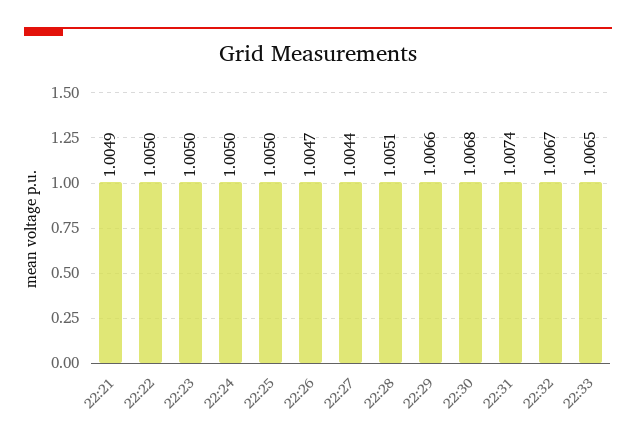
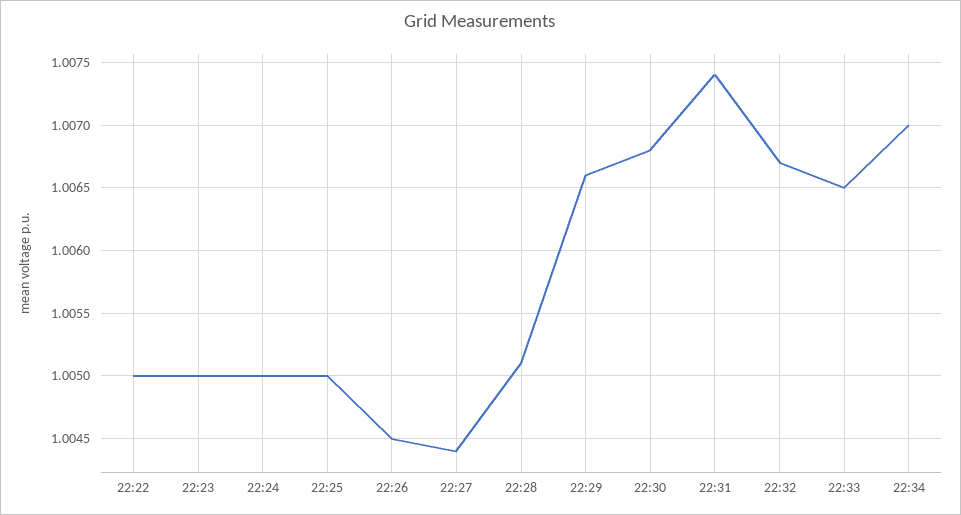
22:21: 1.0049 -> none
22:26: 1.0047 -> 1.0045
22:34: none -> 1.007

